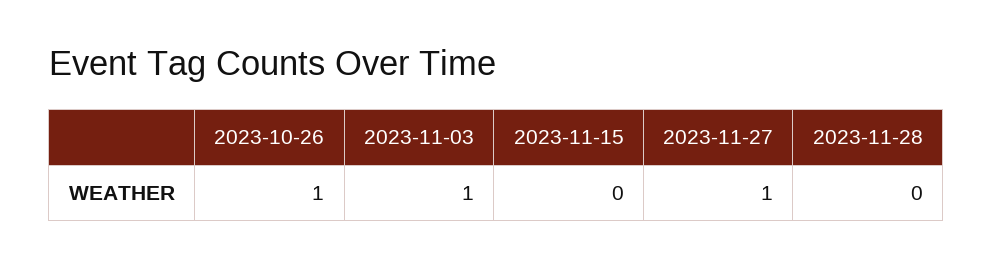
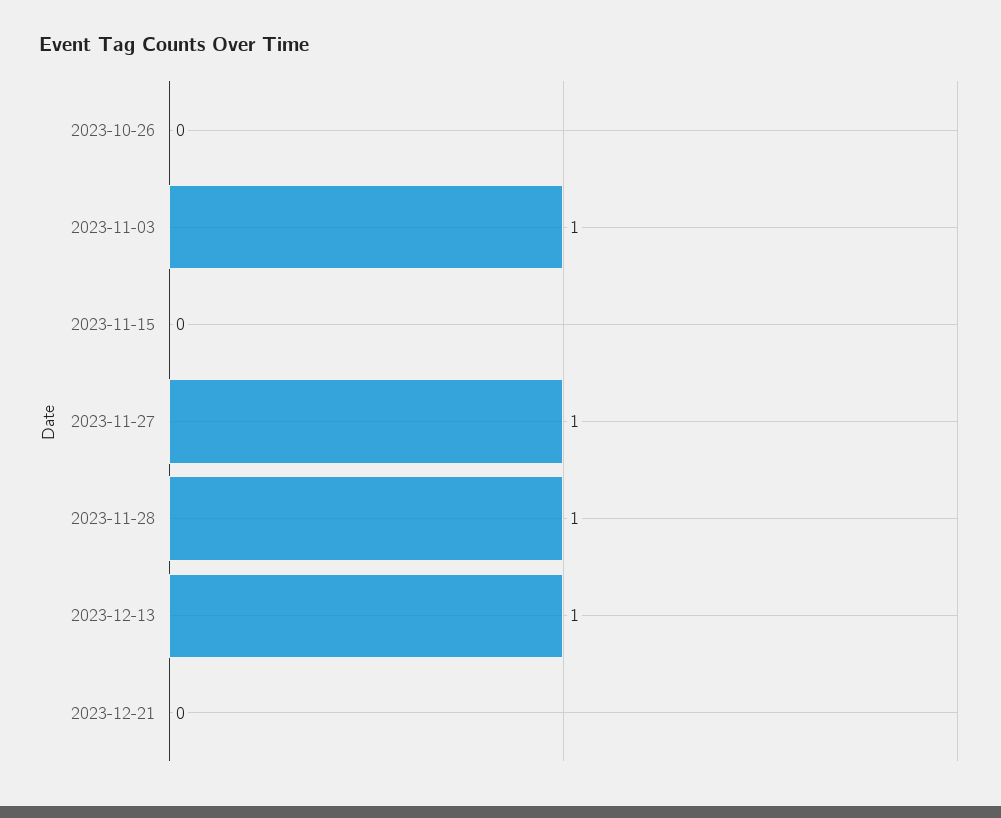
2023-10-26: 1 -> 0
2023-11-28: 0 -> 1
2023-12-13: none -> 1
2023-12-21: none -> 0

